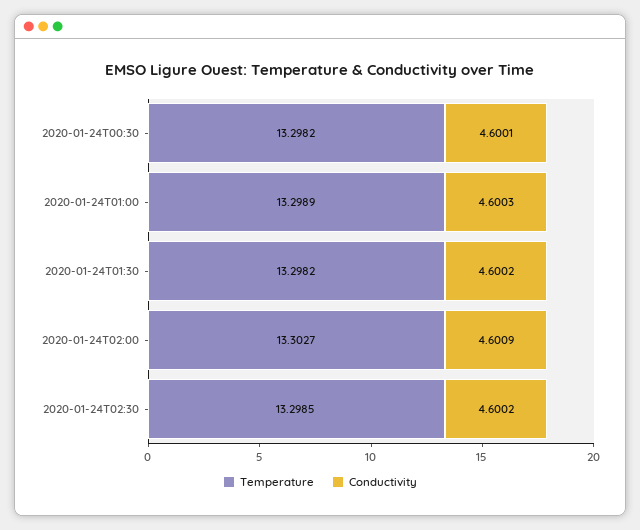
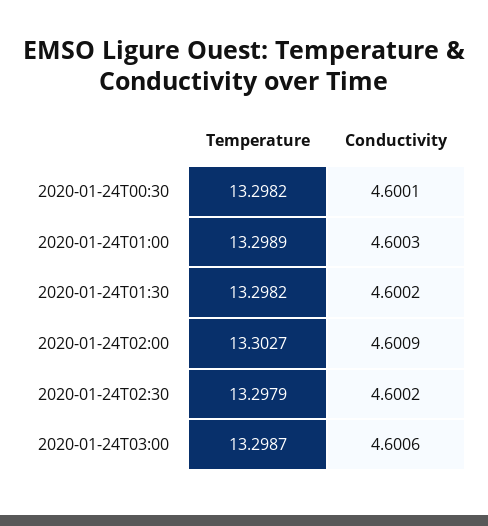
Temperature, 2020-01-24T02:30: 13.2985 -> 13.2979
Temperature, 2020-01-24T03:00: none -> 13.2987
Conductivity, 2020-01-24T03:00: none -> 4.6006

